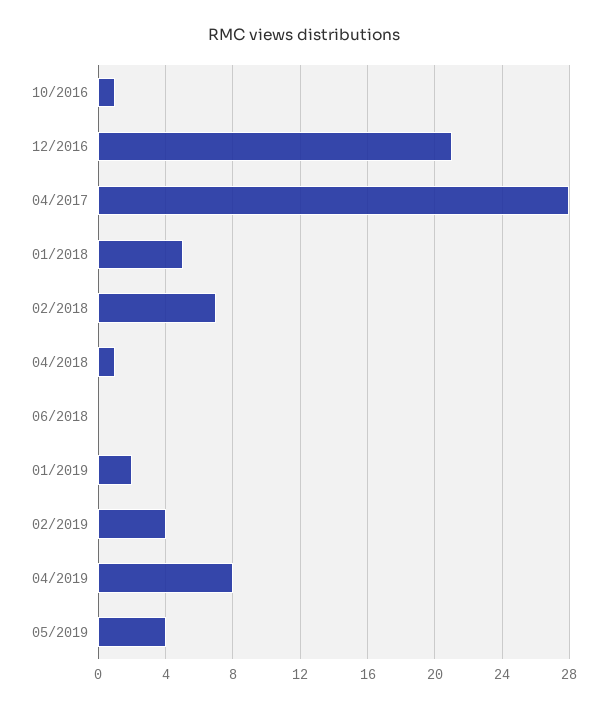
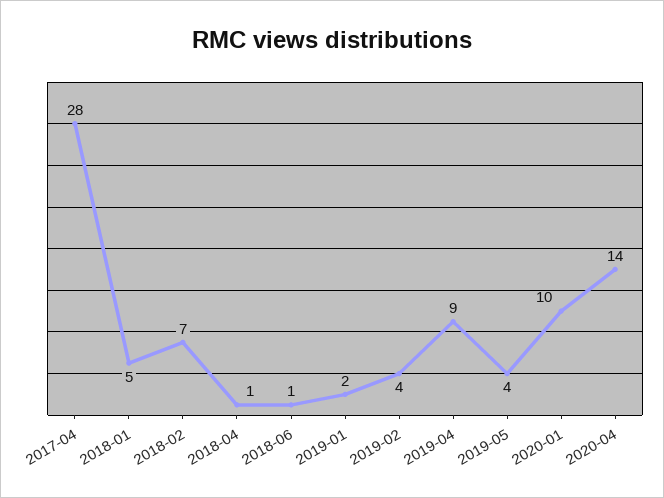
10/2016: 1 -> none
12/2016: 21 -> none
06/2018: 0 -> 1
04/2019: 8 -> 9
2020-01: none -> 10
2020-04: none -> 14

